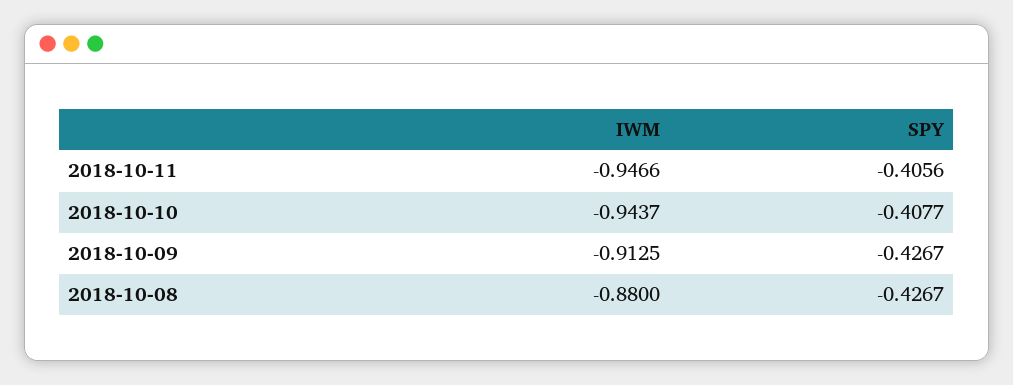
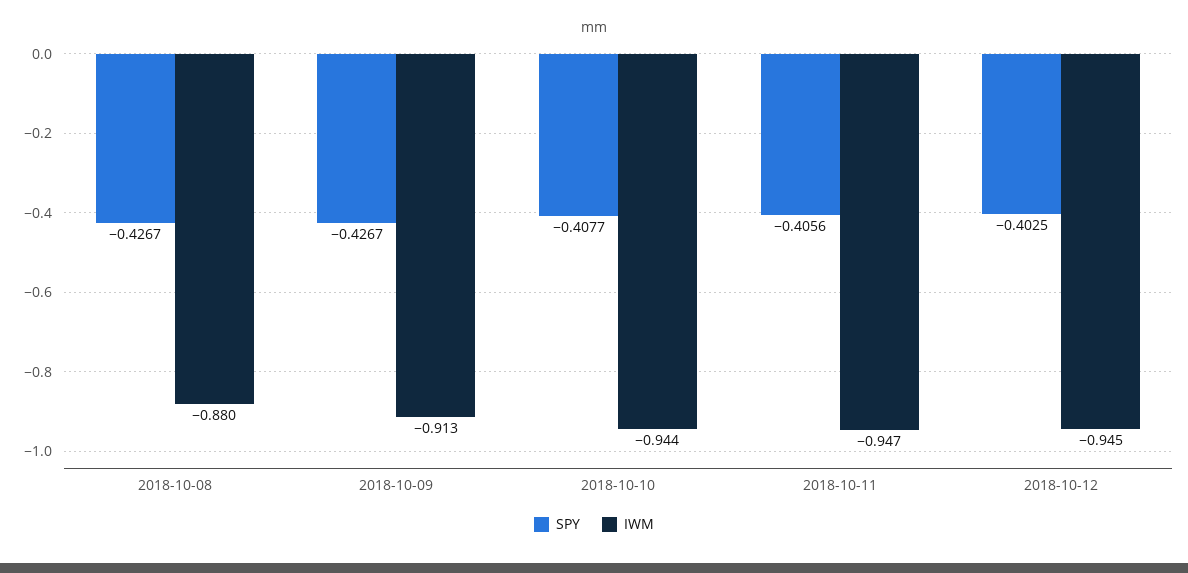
SPY, 2018-10-12: none -> -0.4025
IWM, 2018-10-12: none -> -0.945

